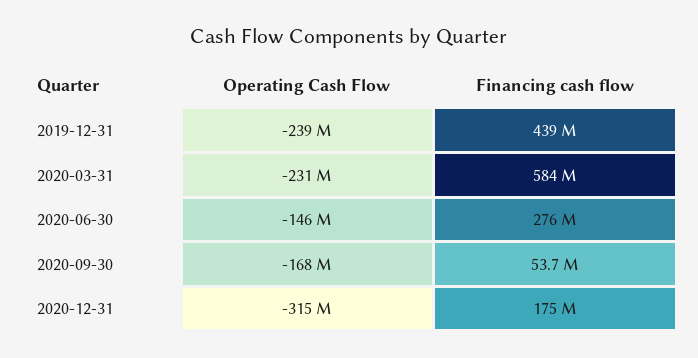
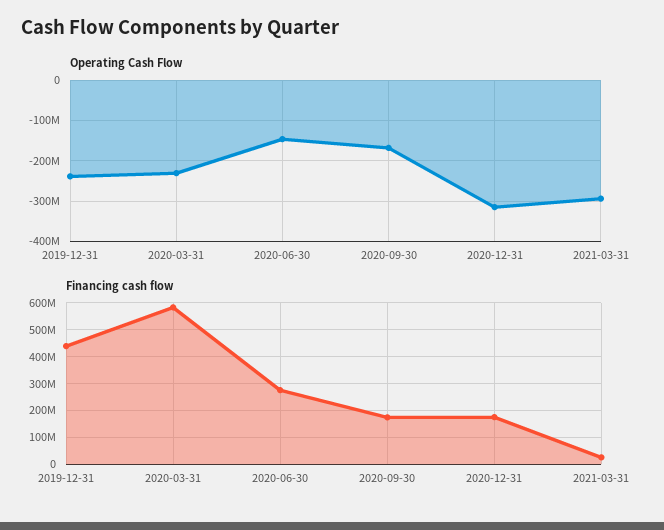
Financing cash flow, 2020-09-30: 53700000 -> 175000000
Operating Cash Flow, 2021-03-31: none -> -300000000
Financing cash flow, 2021-03-31: none -> 25000000

